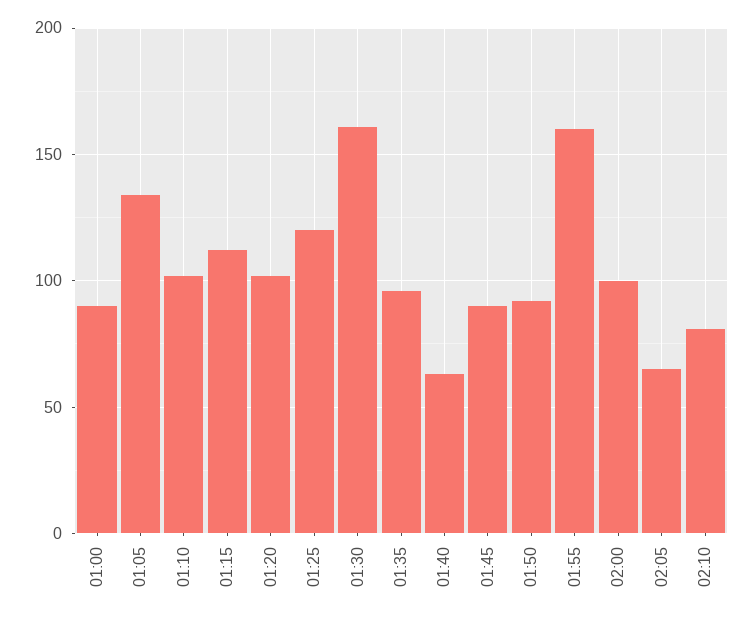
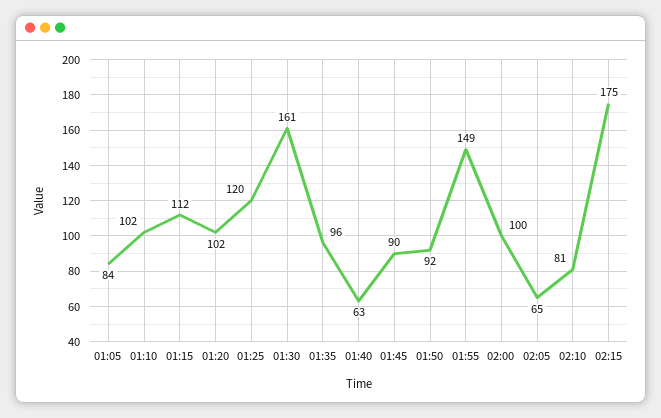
01:00: 90 -> none
01:05: 135 -> 84
01:55: 160 -> 149
02:15: none -> 175

